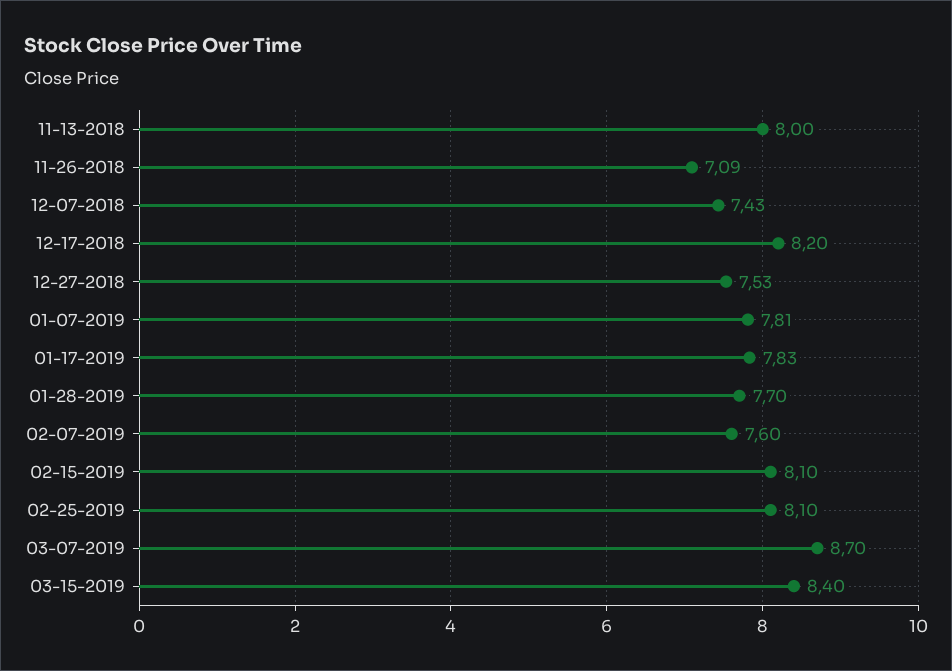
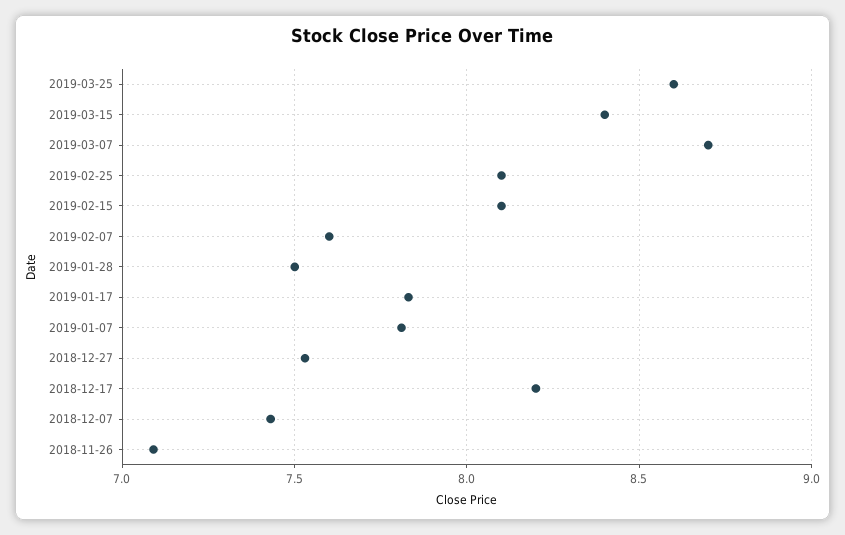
11-13-2018: 8 -> none
01-28-2019: 7.7 -> 7.5
2019-03-25: none -> 8.6

